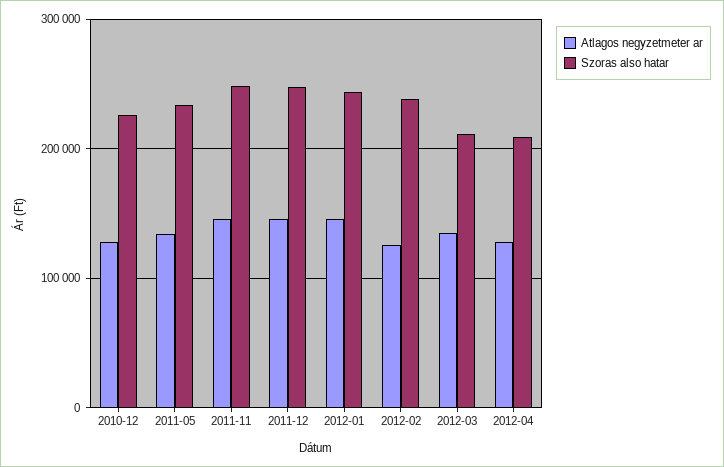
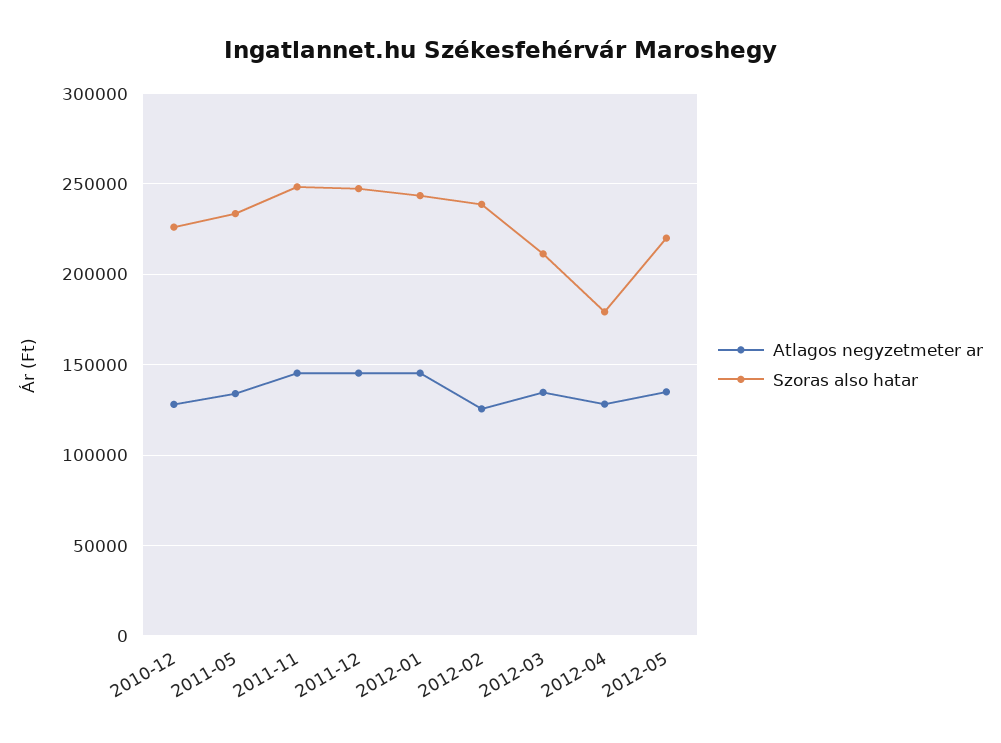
Szoras also hatar, 2012-04: 210000 -> 180000
Atlagos negyzetmeter ar, 2012-05: none -> 135000
Szoras also hatar, 2012-05: none -> 220000

